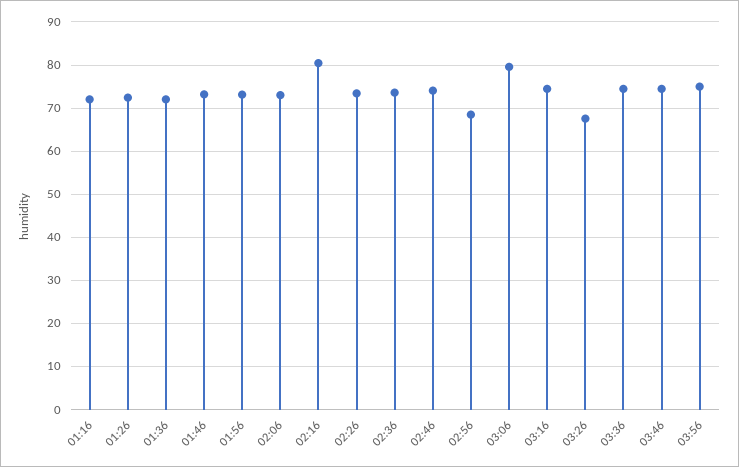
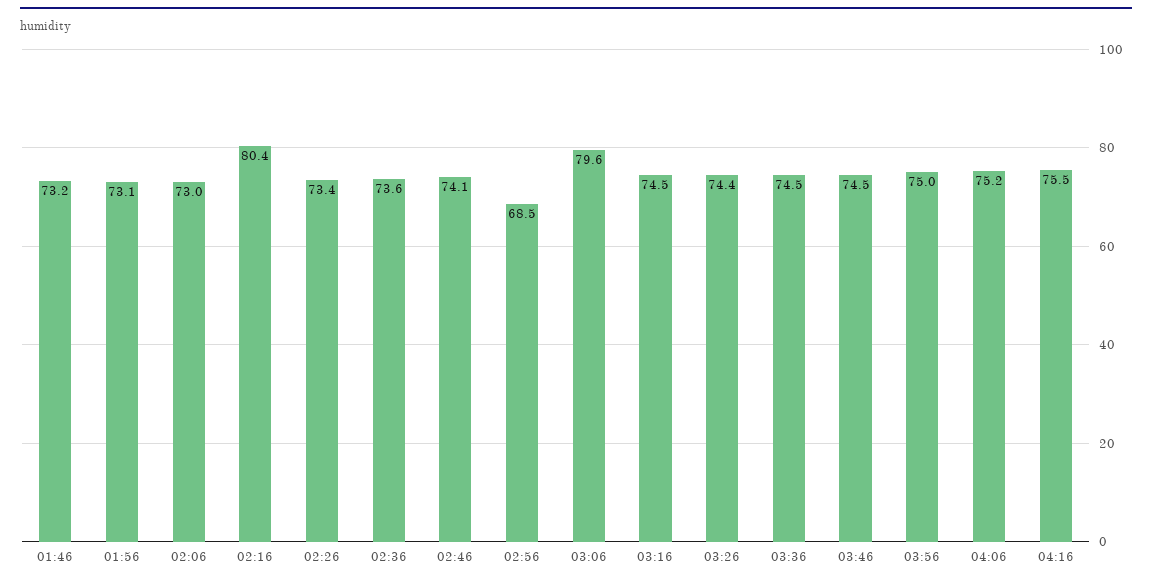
01:16: 72 -> none
01:26: 72 -> none
01:36: 72 -> none
03:26: 68 -> 74.4
04:06: none -> 75.2
04:16: none -> 75.5

